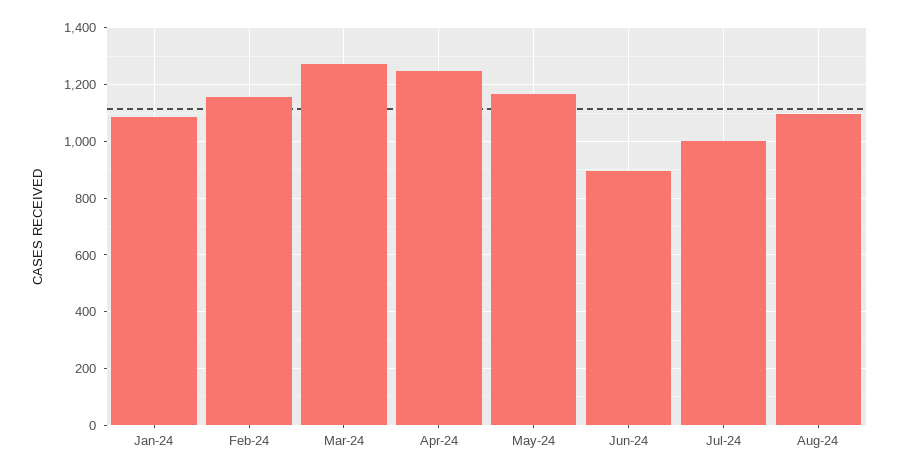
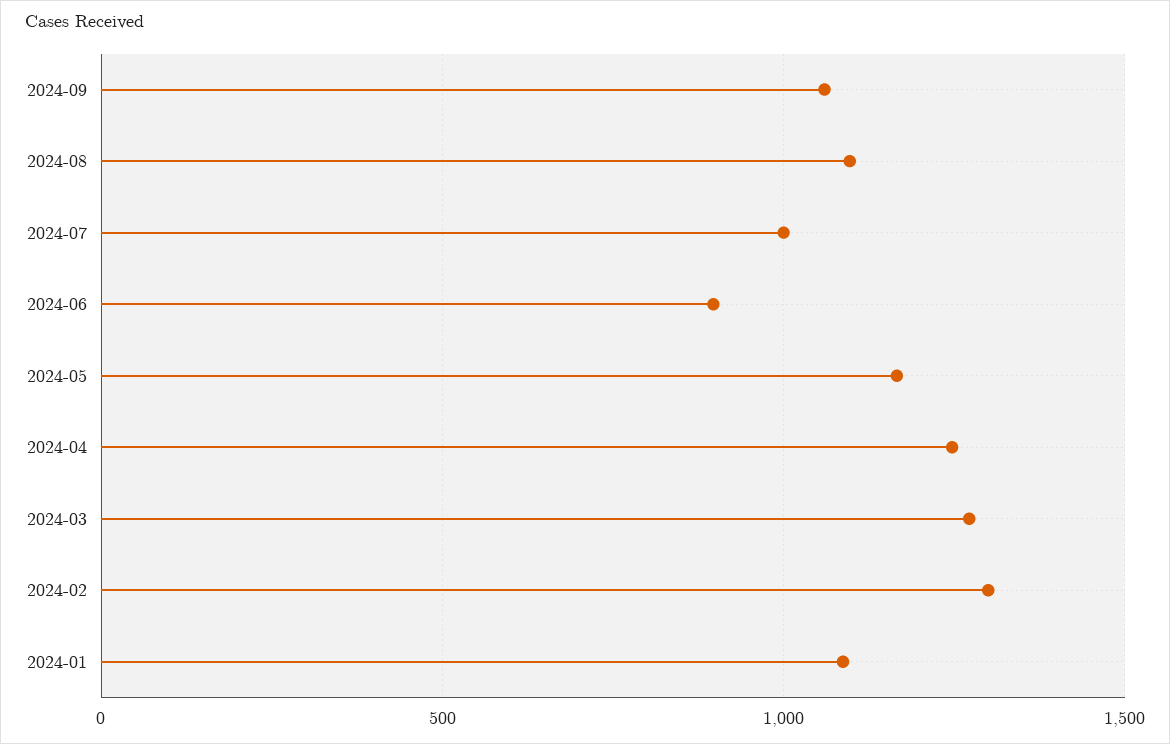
Feb-24: 1150 -> 1300
2024-09: none -> 1050

